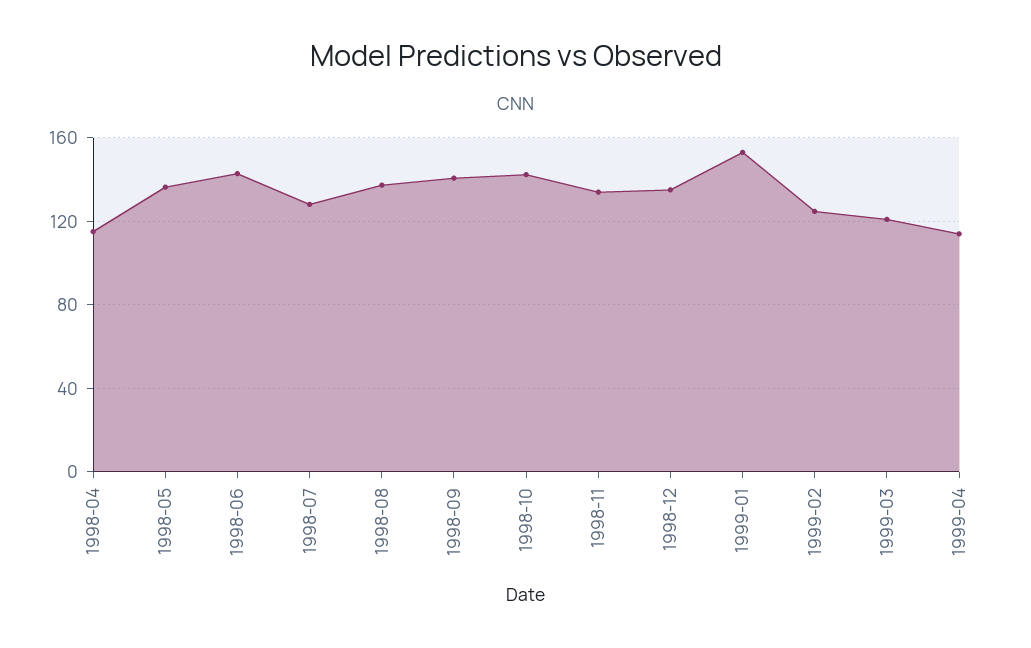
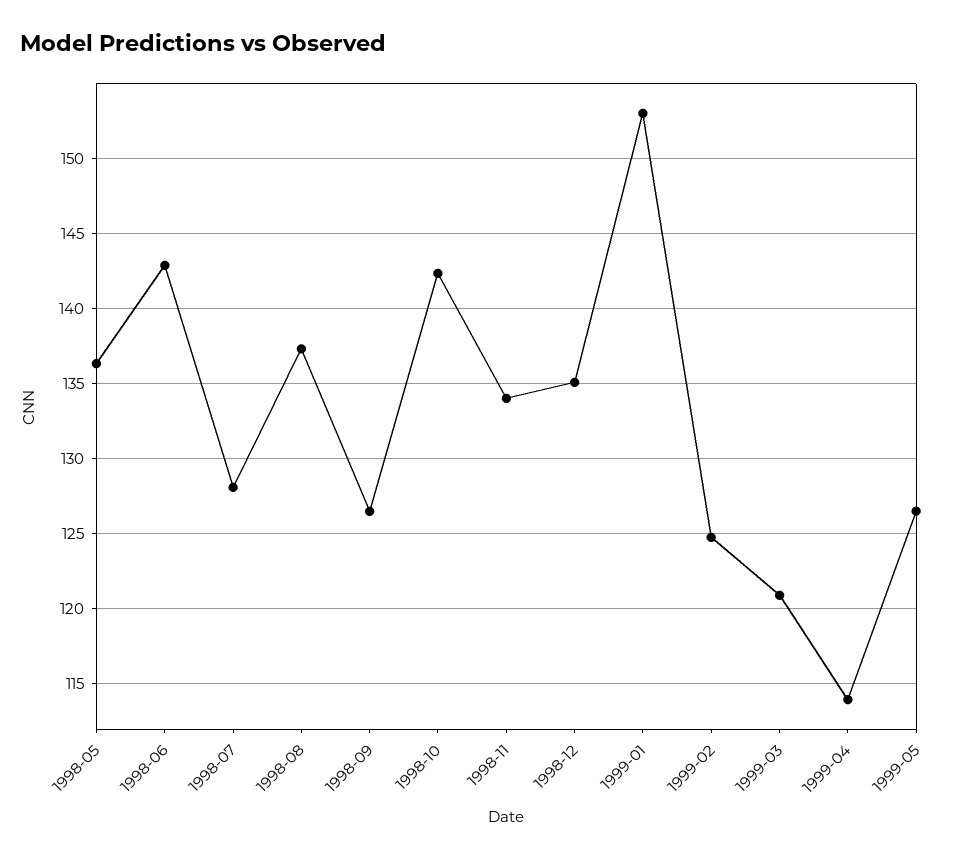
1998-04: 115 -> none
1998-09: 140 -> 126.5
1999-05: none -> 126.5

